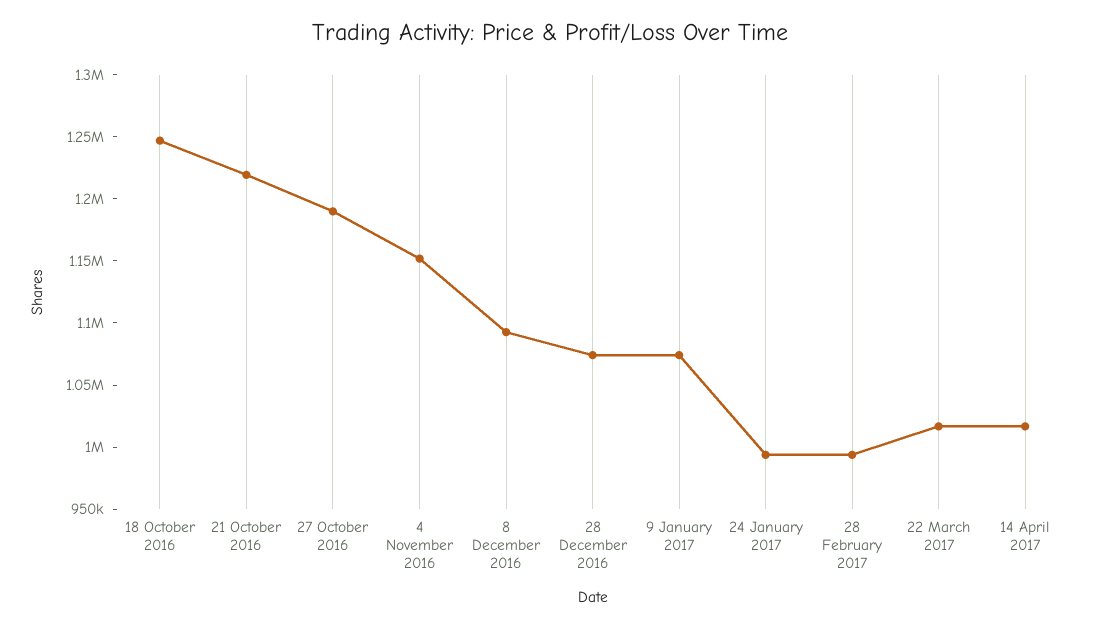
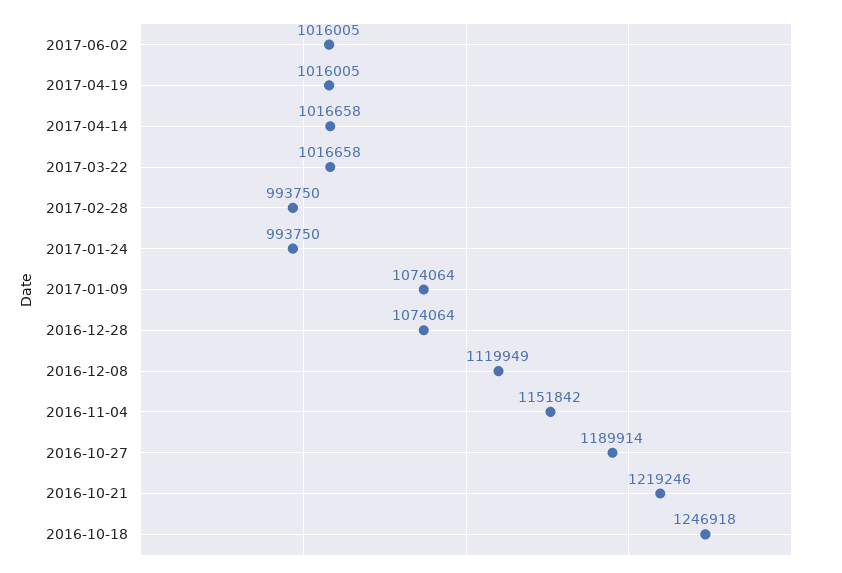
8 December 2016: 1090000 -> 1119949
2017-06-02: none -> 1016005
2017-04-19: none -> 1016005

